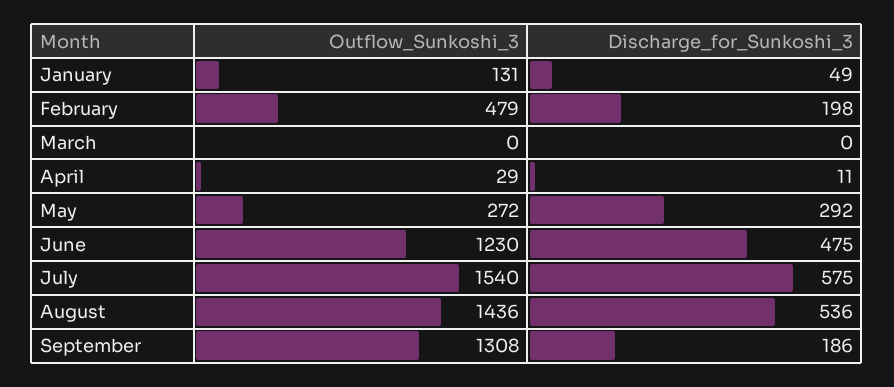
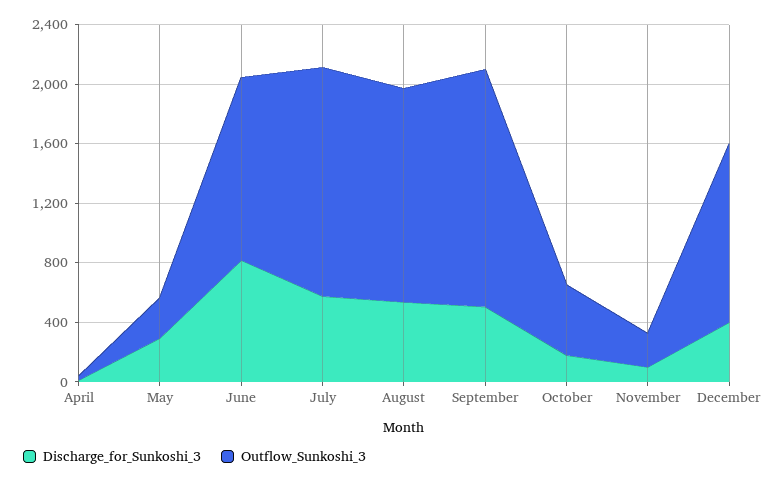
Outflow_Sunkoshi_3, January: 131 -> none
Discharge_for_Sunkoshi_3, January: 49 -> none
Outflow_Sunkoshi_3, February: 479 -> none
Discharge_for_Sunkoshi_3, February: 198 -> none
Outflow_Sunkoshi_3, March: 0 -> none
Discharge_for_Sunkoshi_3, March: 0 -> none
Discharge_for_Sunkoshi_3, June: 475 -> 800
Outflow_Sunkoshi_3, September: 1308 -> 1600
Discharge_for_Sunkoshi_3, September: 186 -> 500
Discharge_for_Sunkoshi_3, October: none -> 200
Outflow_Sunkoshi_3, October: none -> 500
Discharge_for_Sunkoshi_3, November: none -> 100
Outflow_Sunkoshi_3, November: none -> 200
Discharge_for_Sunkoshi_3, December: none -> 400
Outflow_Sunkoshi_3, December: none -> 1200

